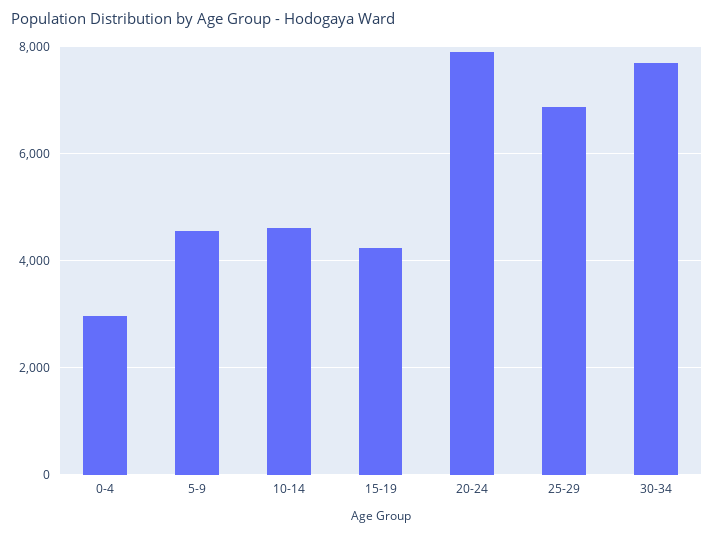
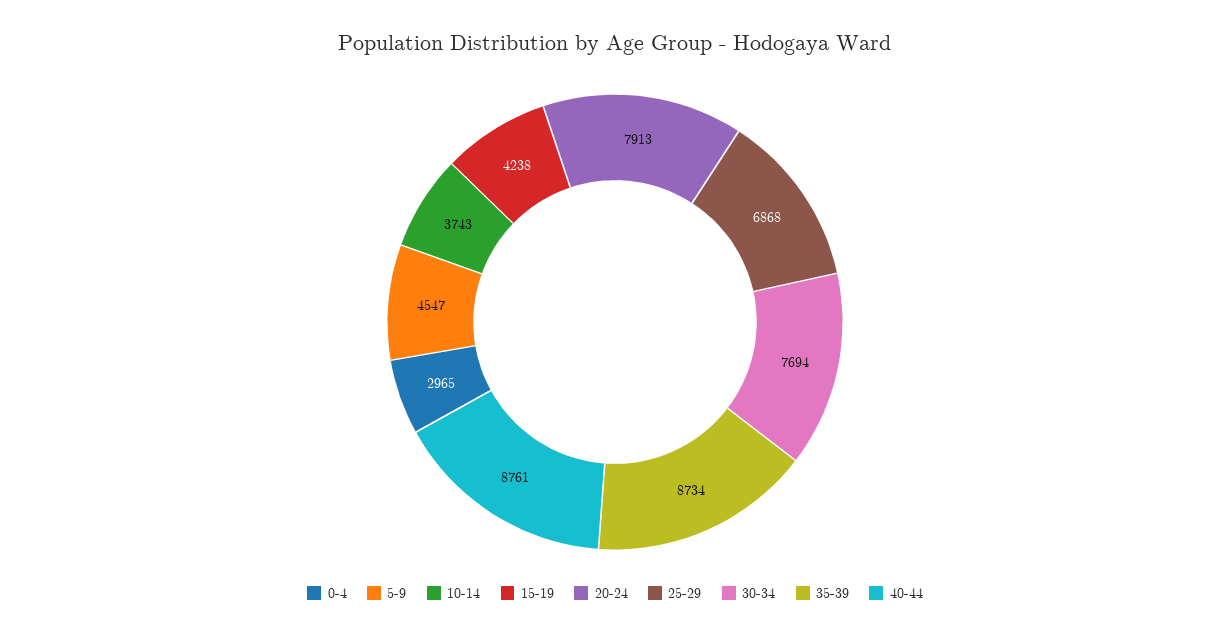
10-14: 4600 -> 3743
35-39: none -> 8734
40-44: none -> 8761

